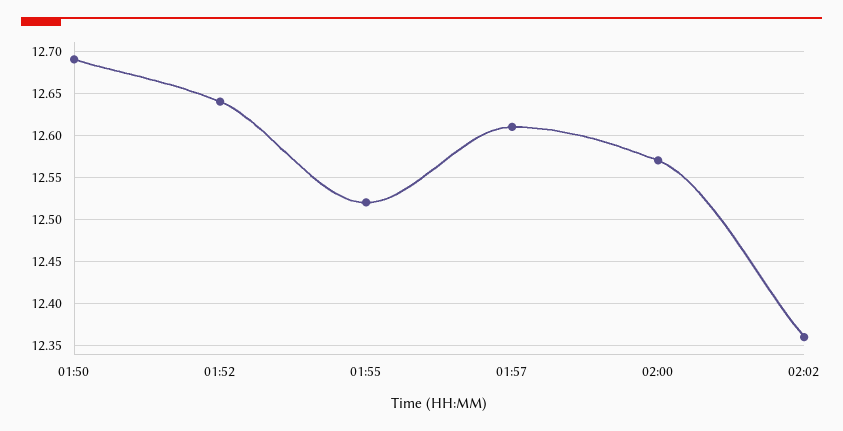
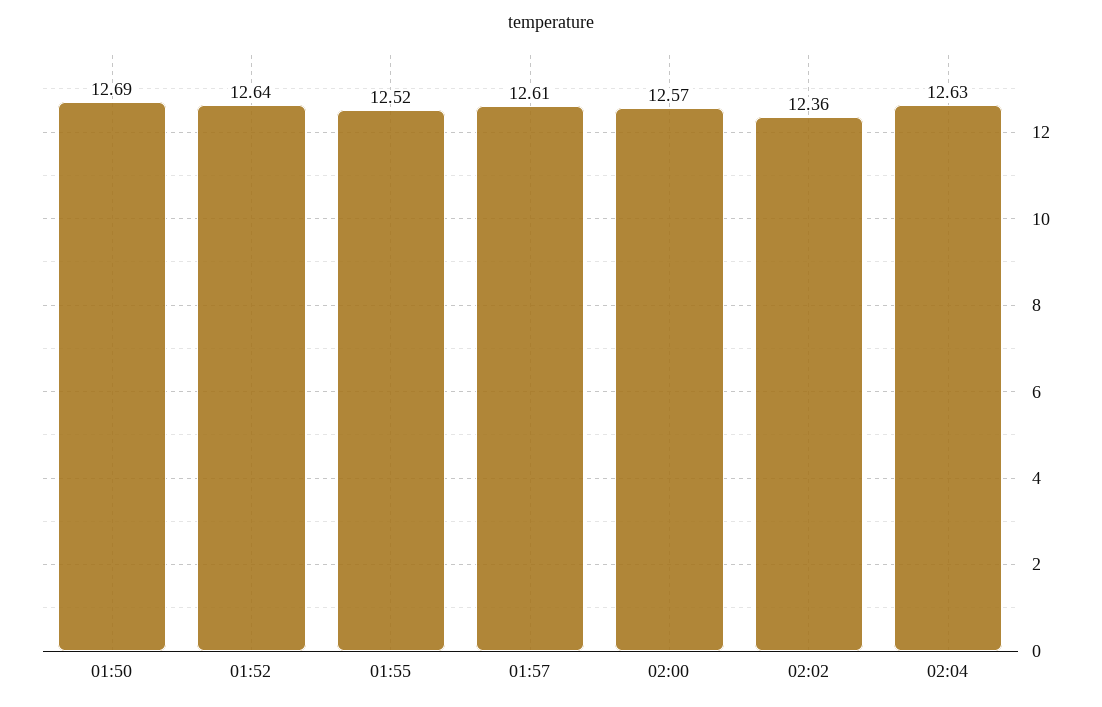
02:04: none -> 12.63

